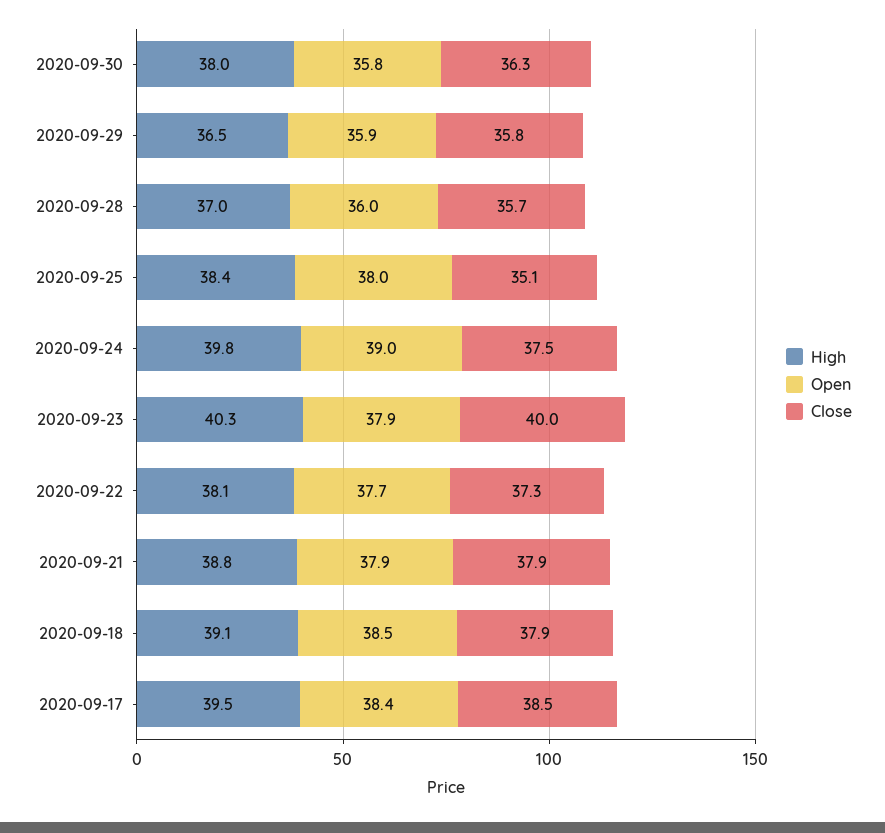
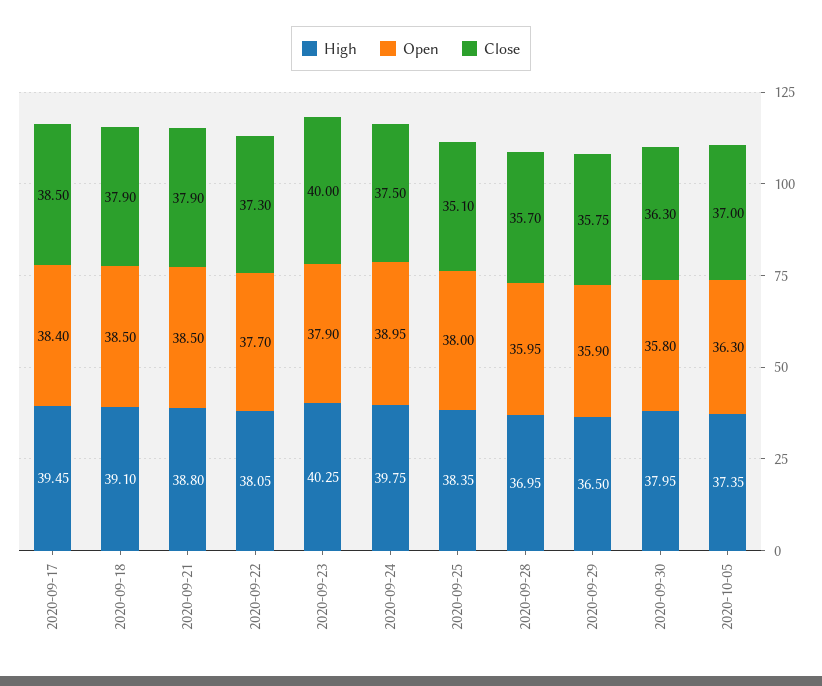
Open, 2020-09-21: 37.9 -> 38.5
High, 2020-10-05: none -> 37.35
Open, 2020-10-05: none -> 36.3
Close, 2020-10-05: none -> 37

